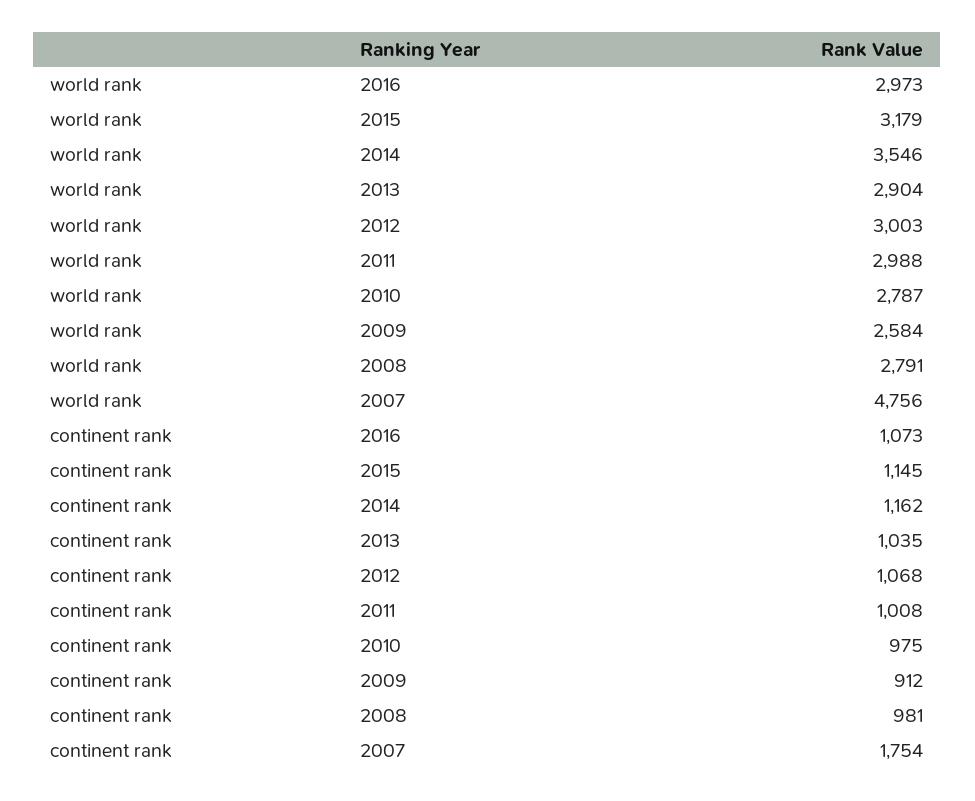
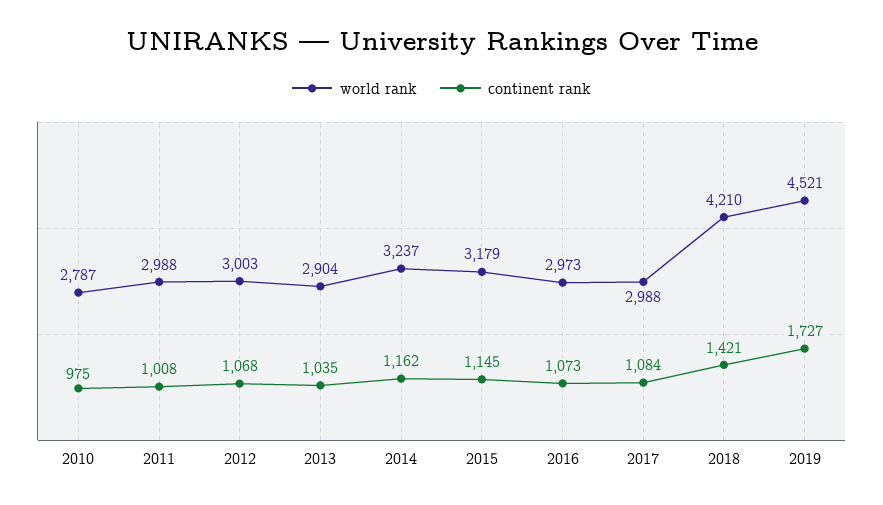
world rank, 2014: 3546 -> 3237
world rank, 2009: 2584 -> none
world rank, 2008: 2791 -> none
world rank, 2007: 4756 -> none
continent rank, 2009: 912 -> none
continent rank, 2008: 981 -> none
continent rank, 2007: 1754 -> none
world rank, 2017: none -> 2988
continent rank, 2017: none -> 1084
world rank, 2018: none -> 4210
continent rank, 2018: none -> 1421
world rank, 2019: none -> 4521
continent rank, 2019: none -> 1727

